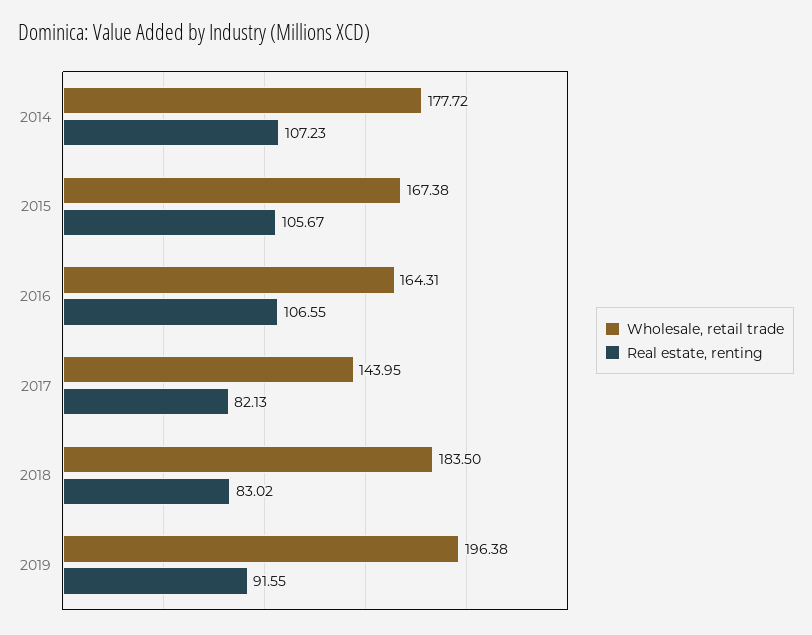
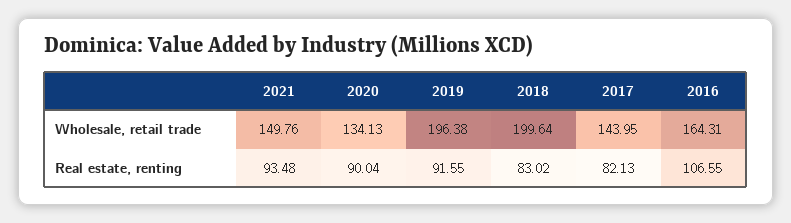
Wholesale, retail trade, 2014: 177.72 -> none
Real estate, renting, 2014: 107.23 -> none
Wholesale, retail trade, 2015: 167.38 -> none
Real estate, renting, 2015: 105.67 -> none
Wholesale, retail trade, 2018: 183.5 -> 199.64
Wholesale, retail trade, 2021: none -> 149.76
Wholesale, retail trade, 2020: none -> 134.13
Real estate, renting, 2021: none -> 93.48
Real estate, renting, 2020: none -> 90.04

